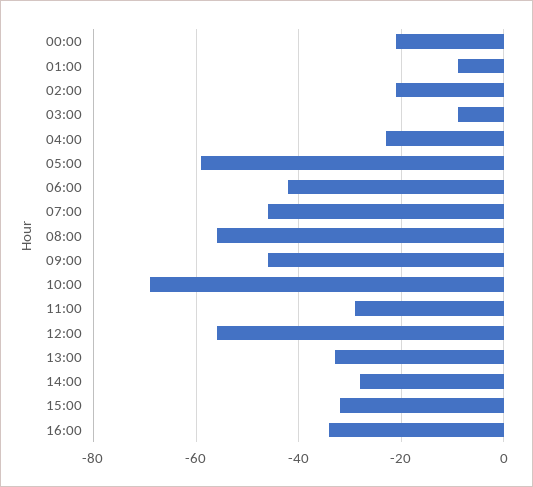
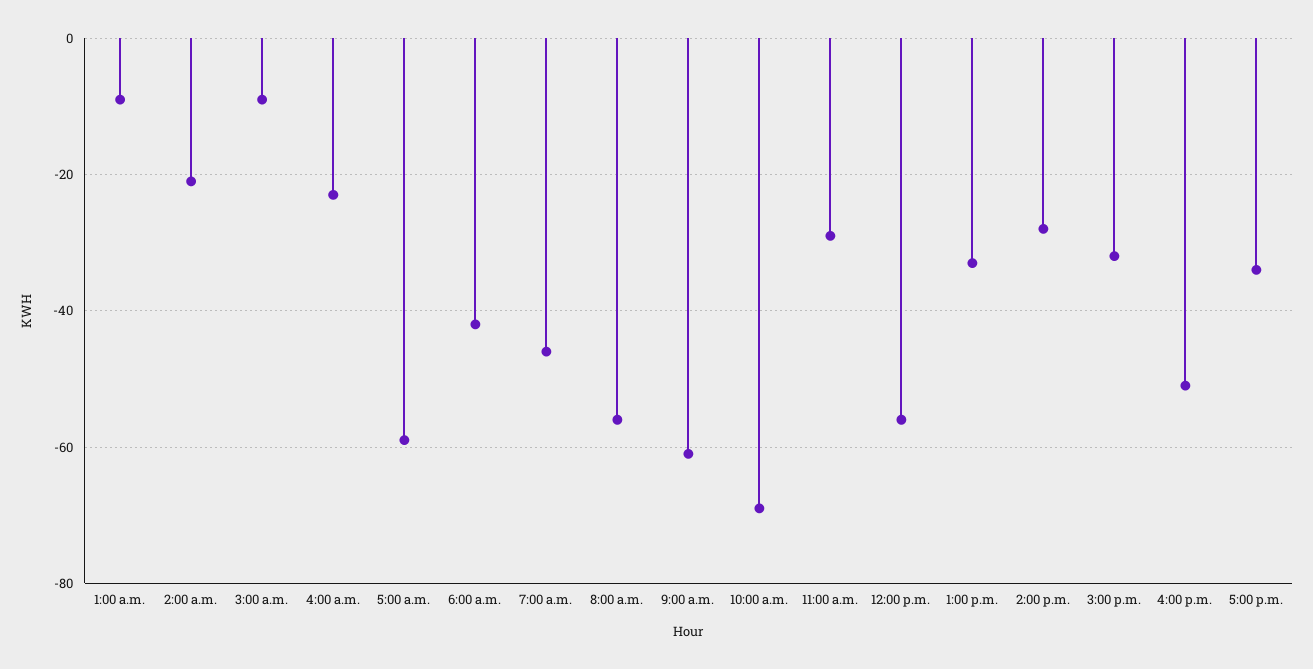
00:00: -20 -> none
09:00: -45 -> -60
16:00: -35 -> -50
5:00 p.m.: none -> -35

